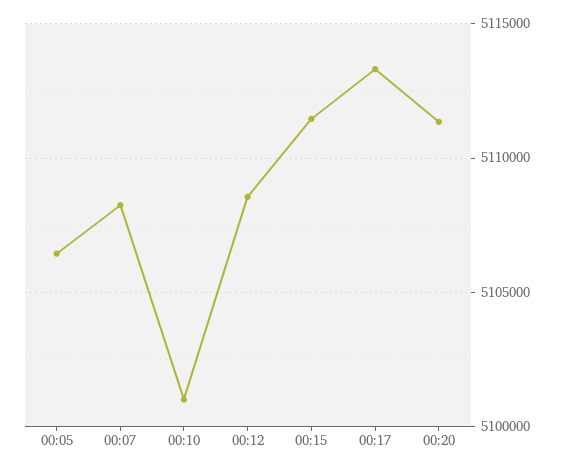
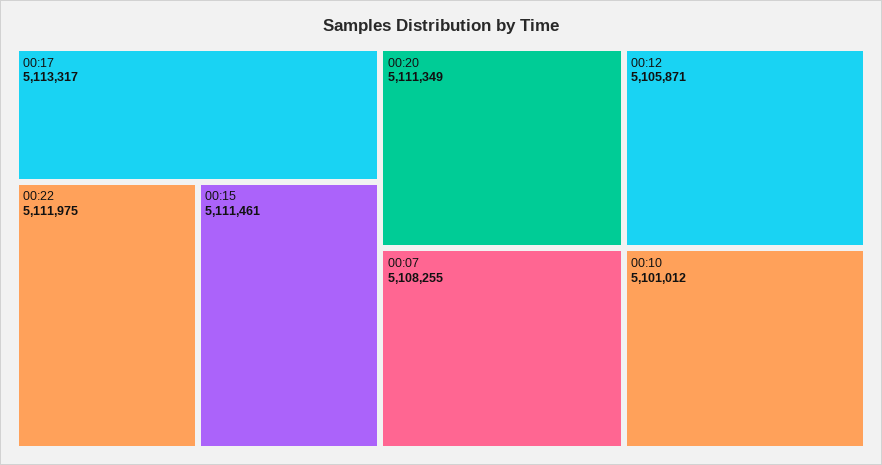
00:05: 5106500 -> none
00:12: 5108500 -> 5105871
00:22: none -> 5111975

